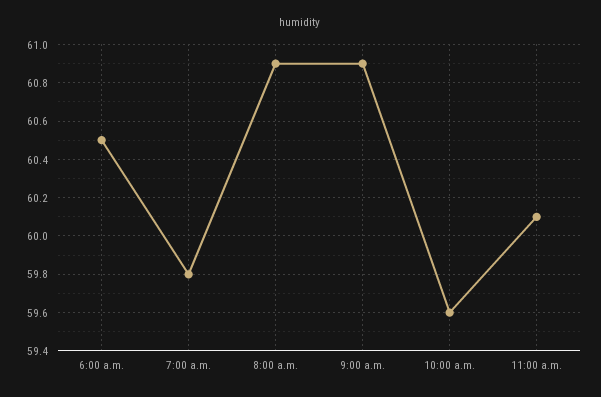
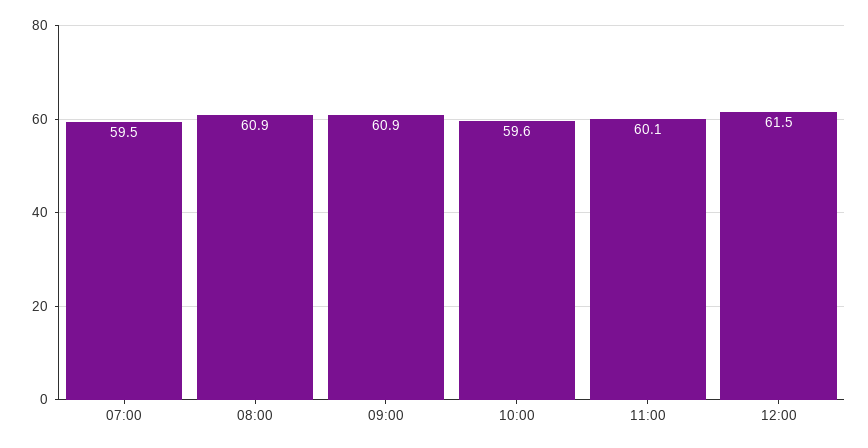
6:00 a.m.: 60.5 -> none
7:00 a.m.: 59.8 -> 59.5
12:00: none -> 61.5

